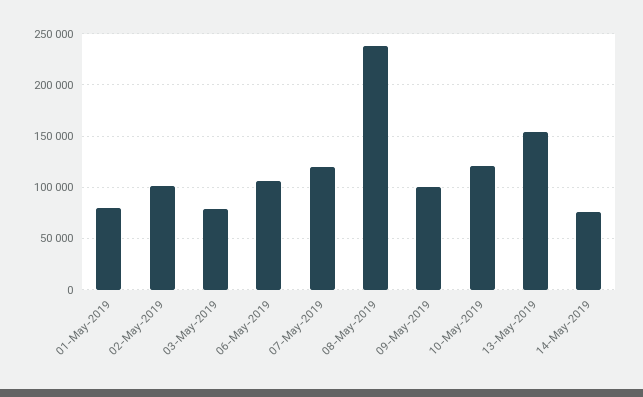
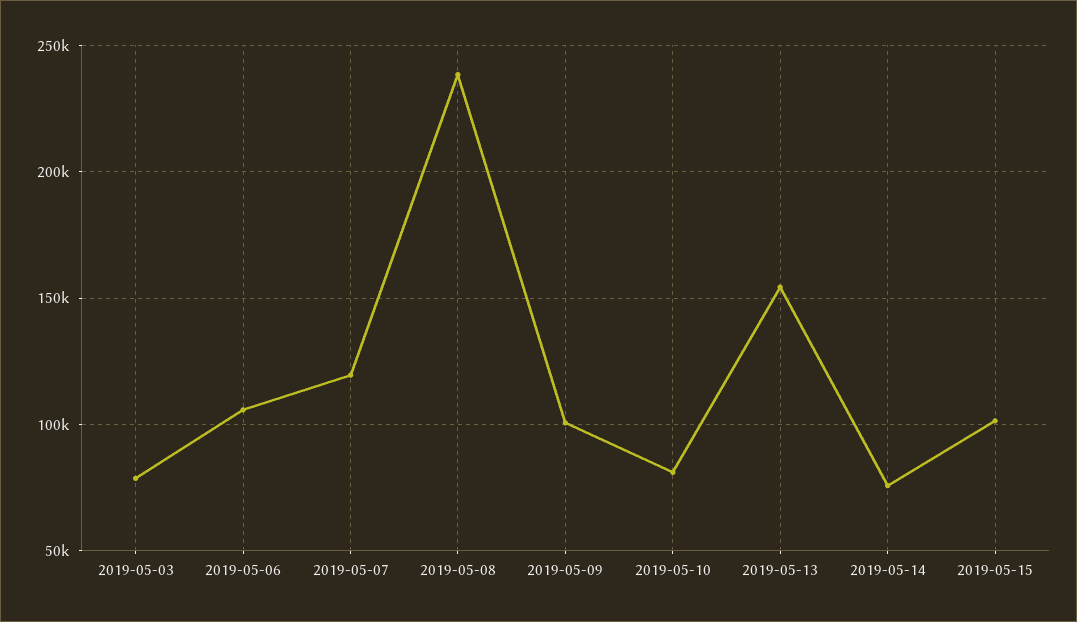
01-May-2019: 80000 -> none
02-May-2019: 100000 -> none
10-May-2019: 120000 -> 80000
2019-05-15: none -> 100000

